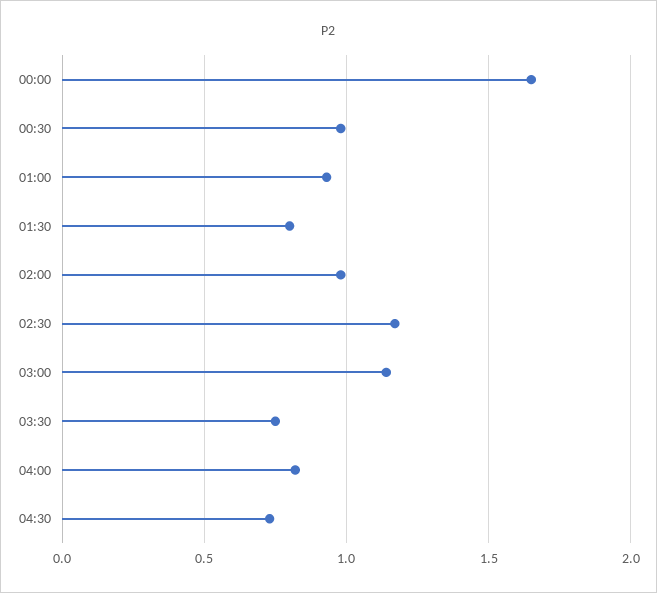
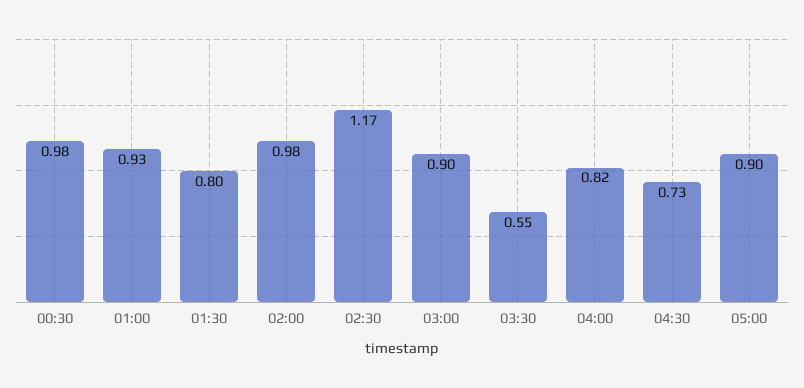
00:00: 1.65 -> none
03:00: 1.15 -> 0.9
03:30: 0.75 -> 0.55
05:00: none -> 0.9

